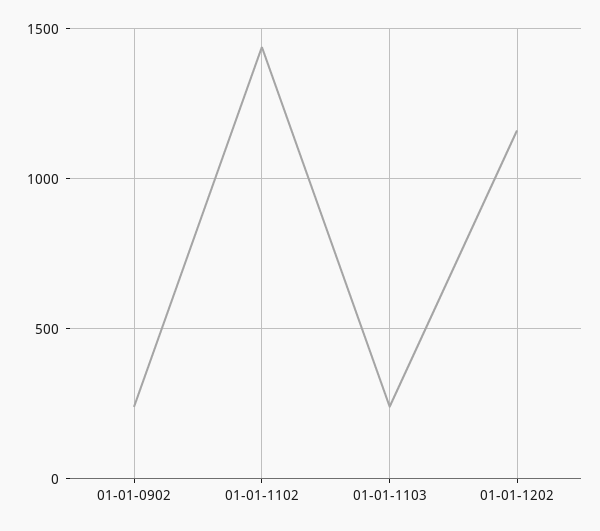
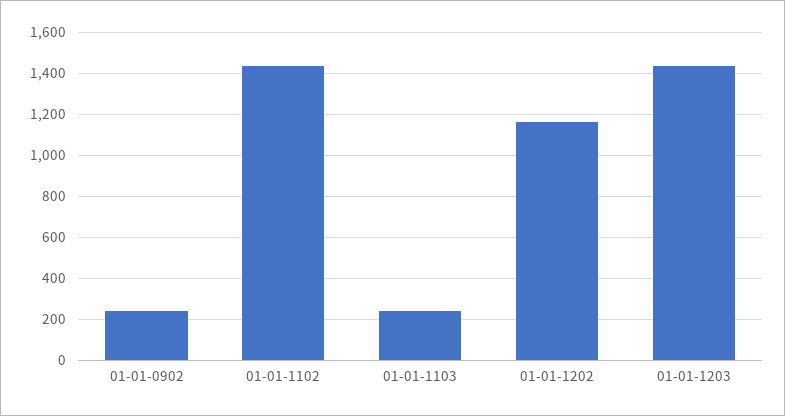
01-01-1203: none -> 1450

